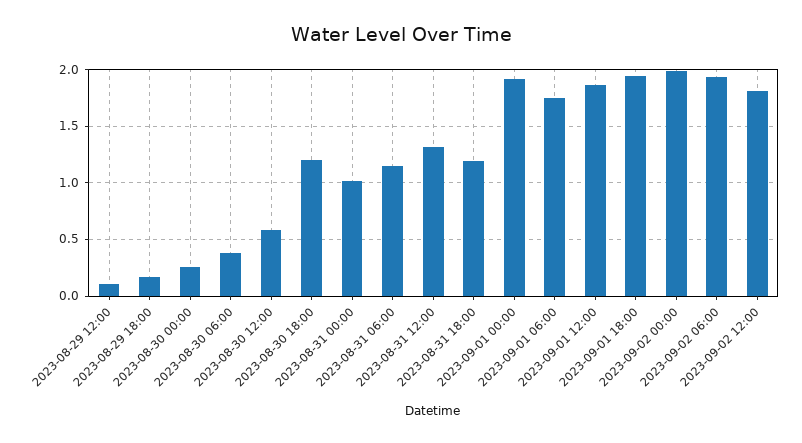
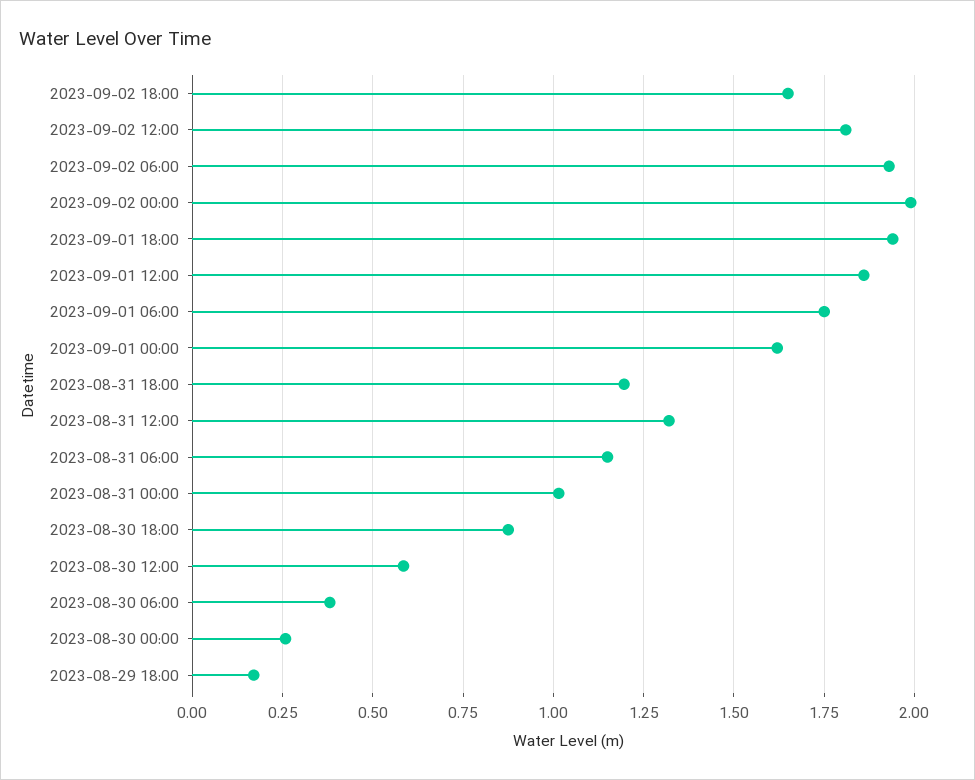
2023-08-29 12:00: 0.1 -> none
2023-08-30 18:00: 1.2 -> 0.875
2023-09-01 00:00: 1.9 -> 1.625
2023-09-02 18:00: none -> 1.65

